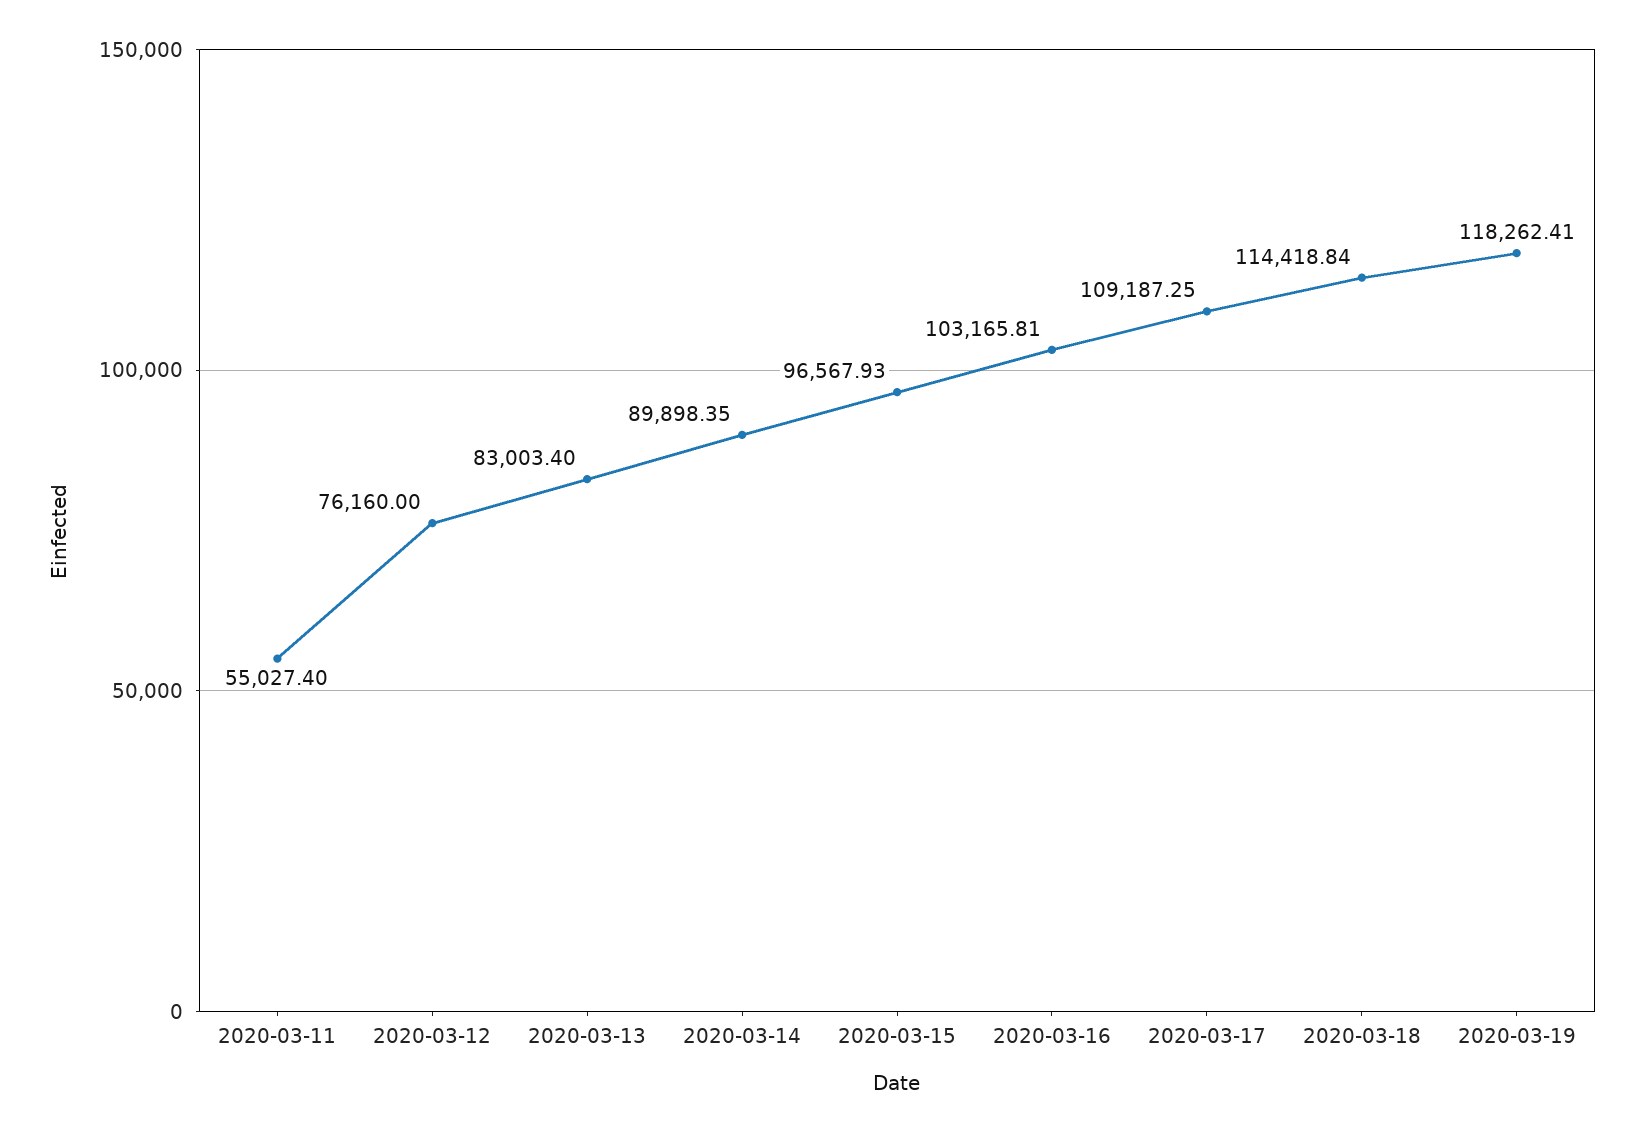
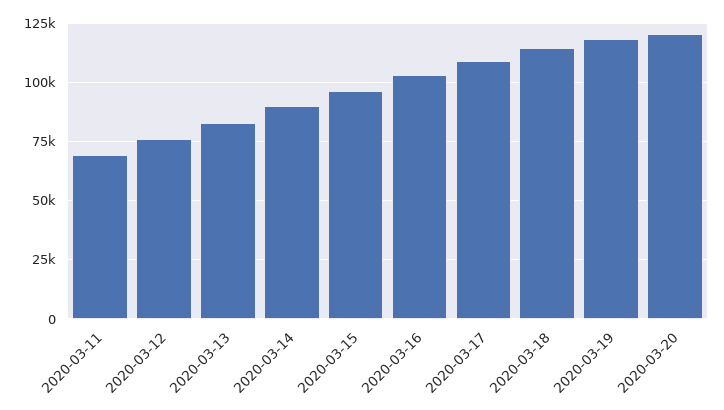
2020-03-11: 55027.4 -> 70000
2020-03-20: none -> 120000

